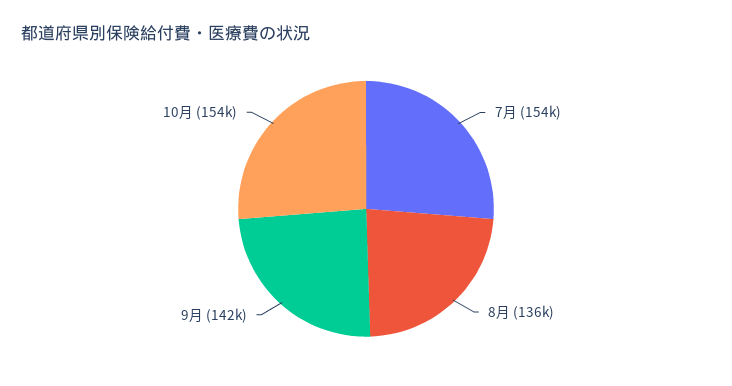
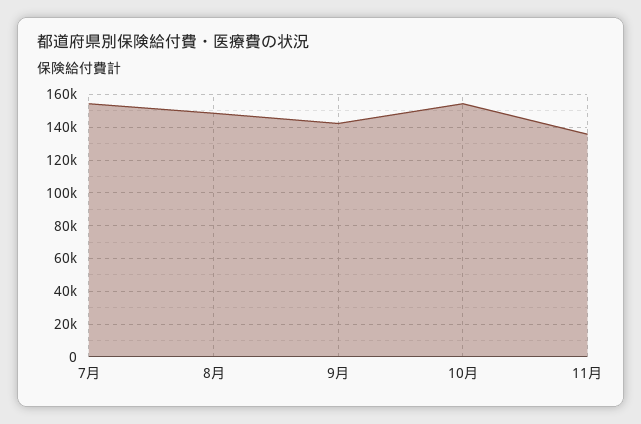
8月: 136000 -> 150000
11月: none -> 135000

